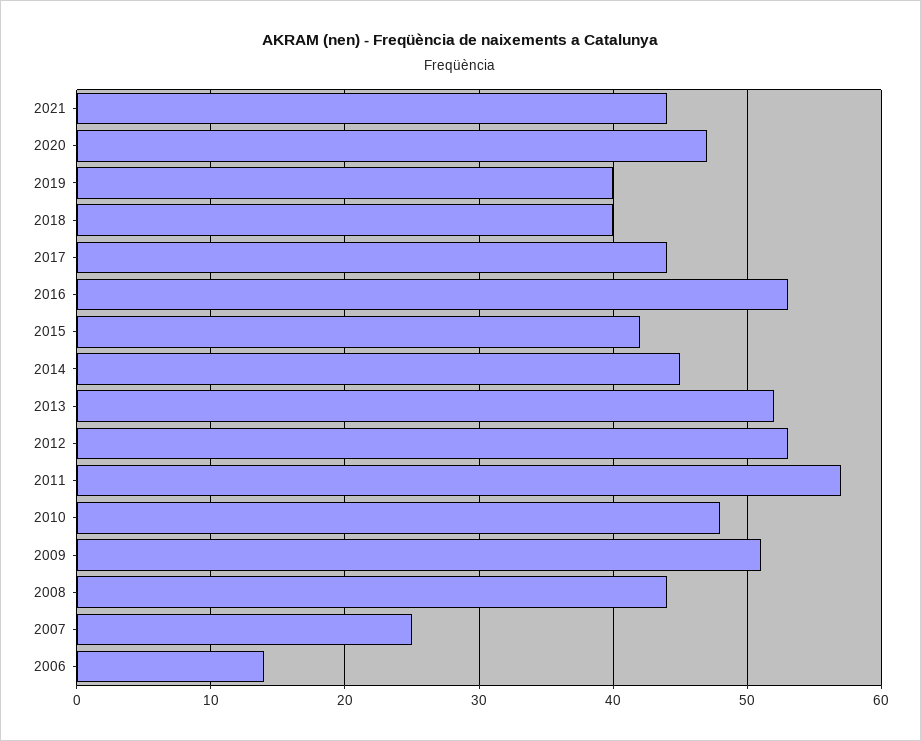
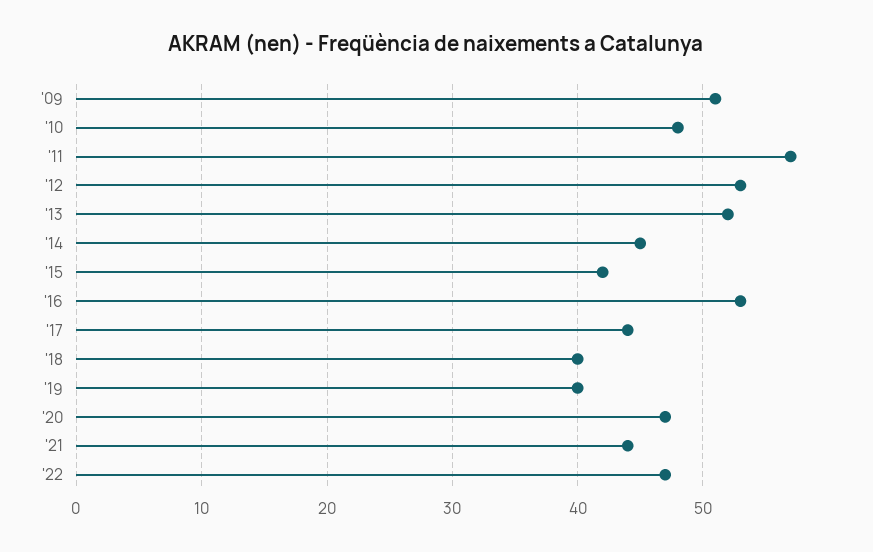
2008: 44 -> none
2007: 25 -> none
2006: 14 -> none
'22: none -> 47

